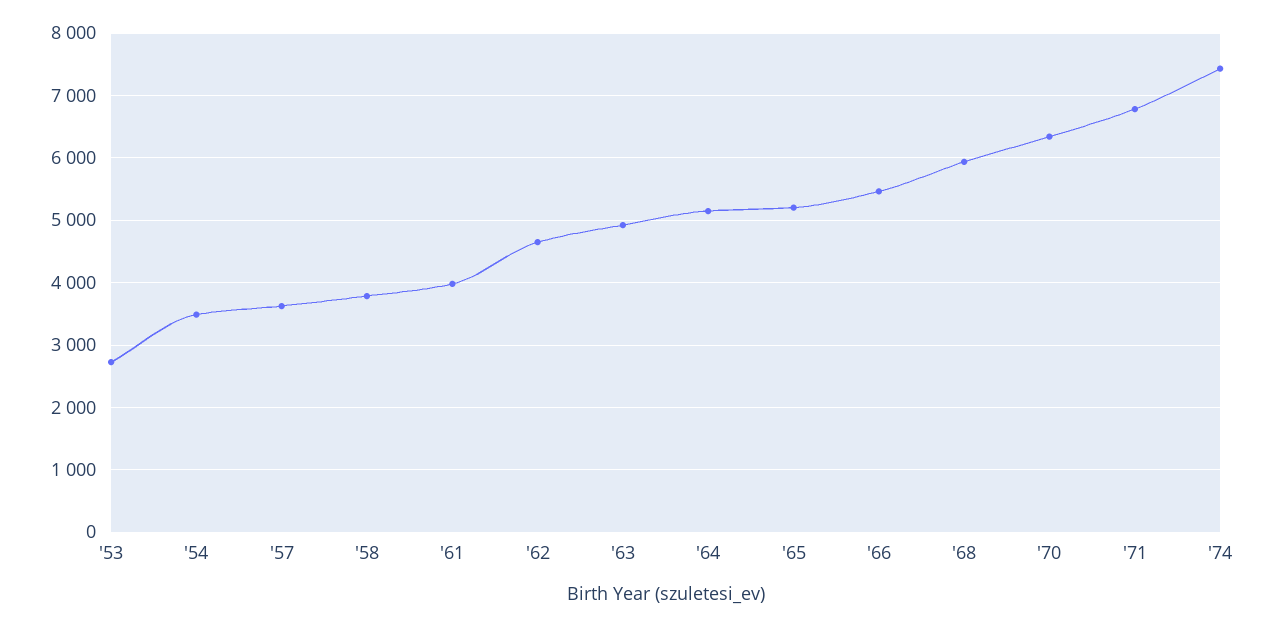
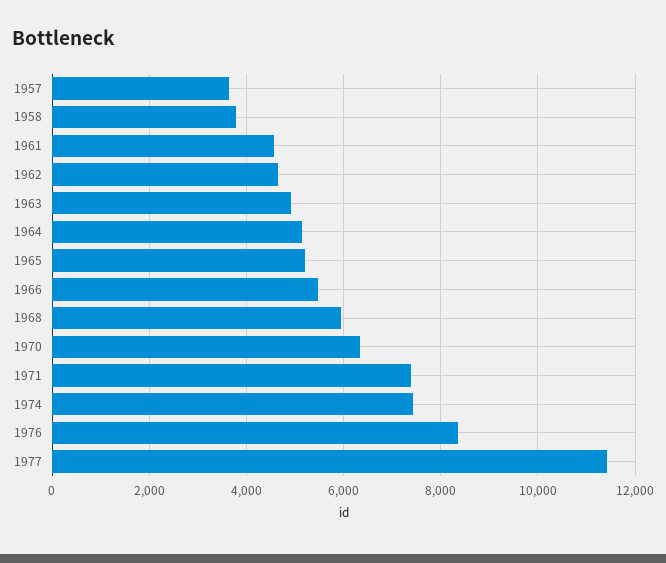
'53: 2700 -> none
'54: 3500 -> none
'61: 4000 -> 4600
'71: 6800 -> 7400
1976: none -> 8400
1977: none -> 11400

